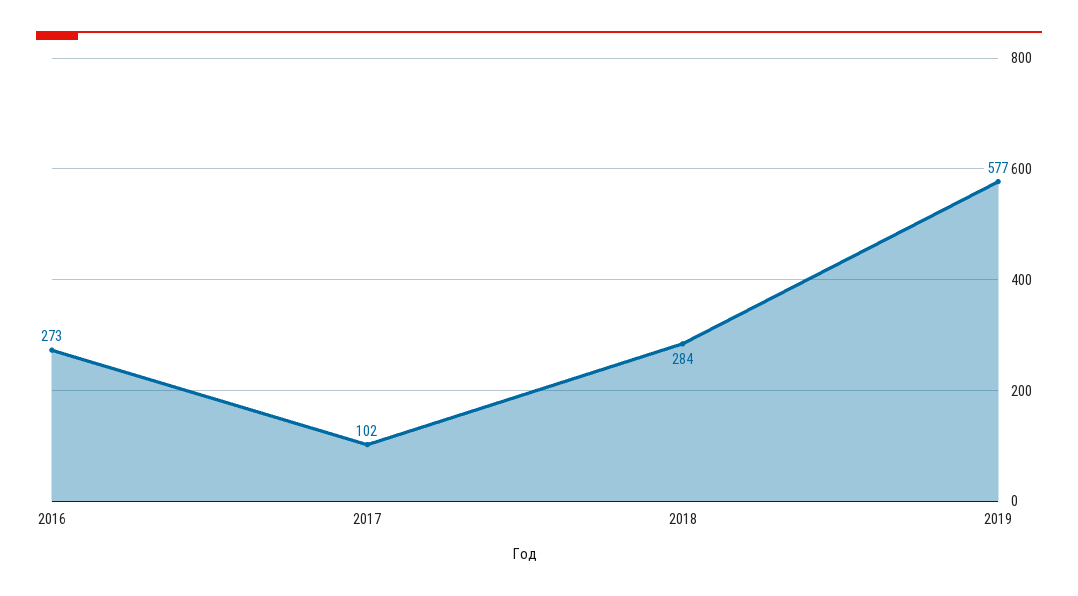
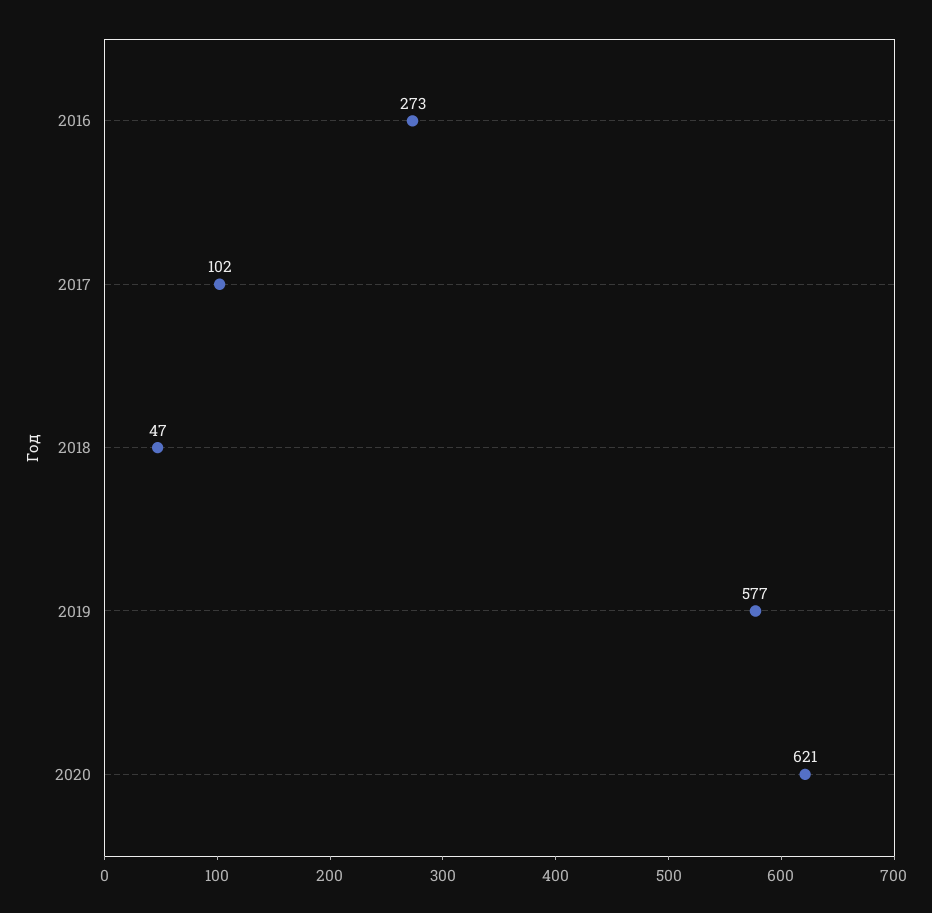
2018: 284 -> 47
2020: none -> 621

